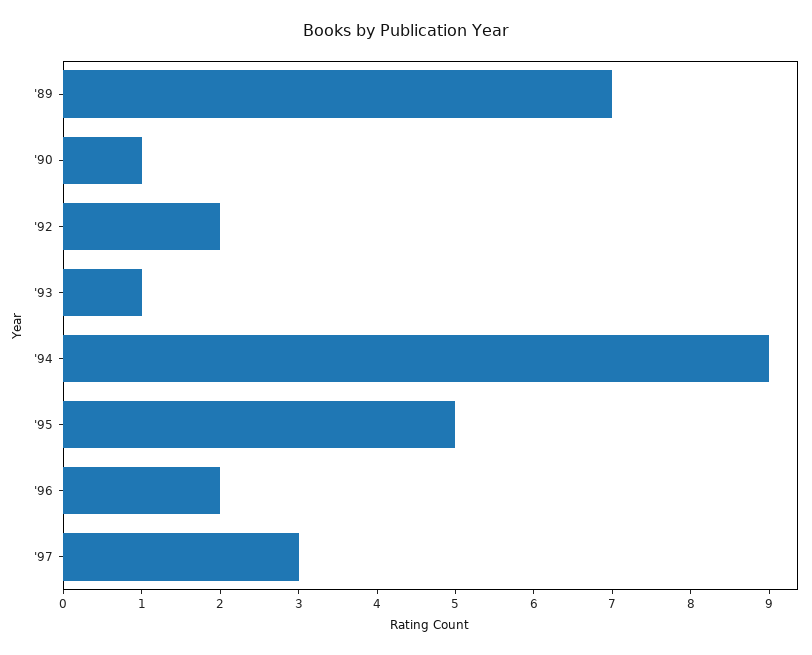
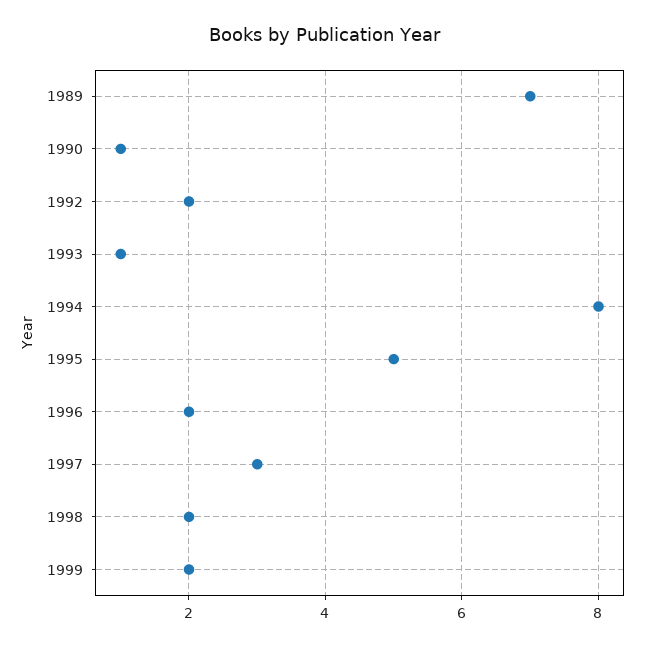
'94: 9 -> 8
1998: none -> 2
1999: none -> 2

